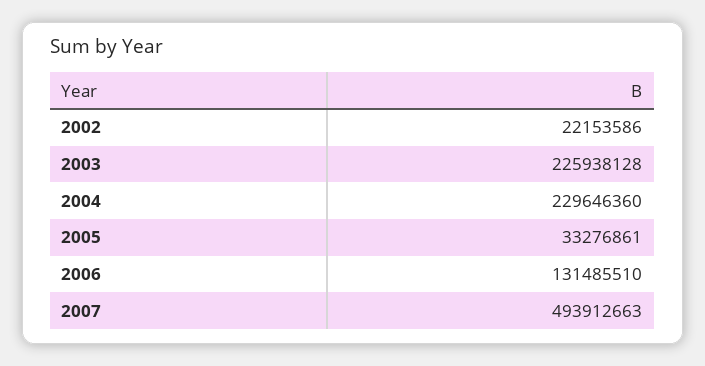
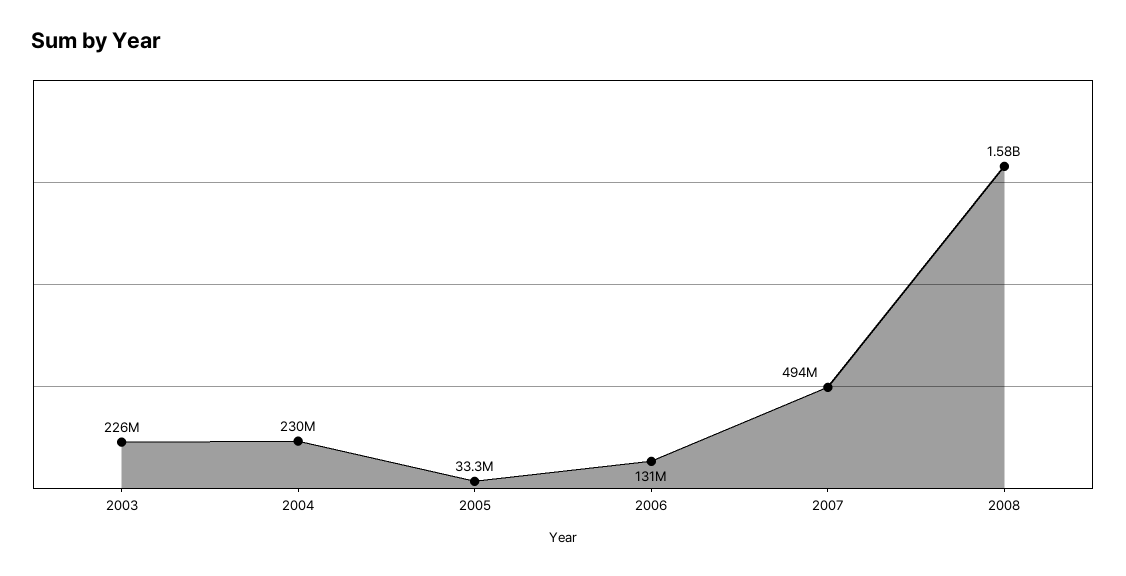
2002: 22153586 -> none
2008: none -> 1580000000

